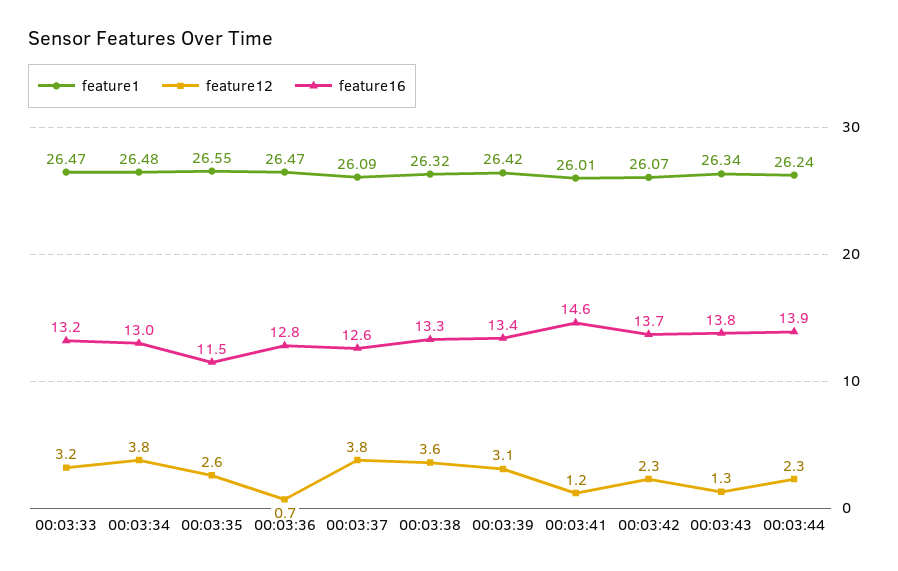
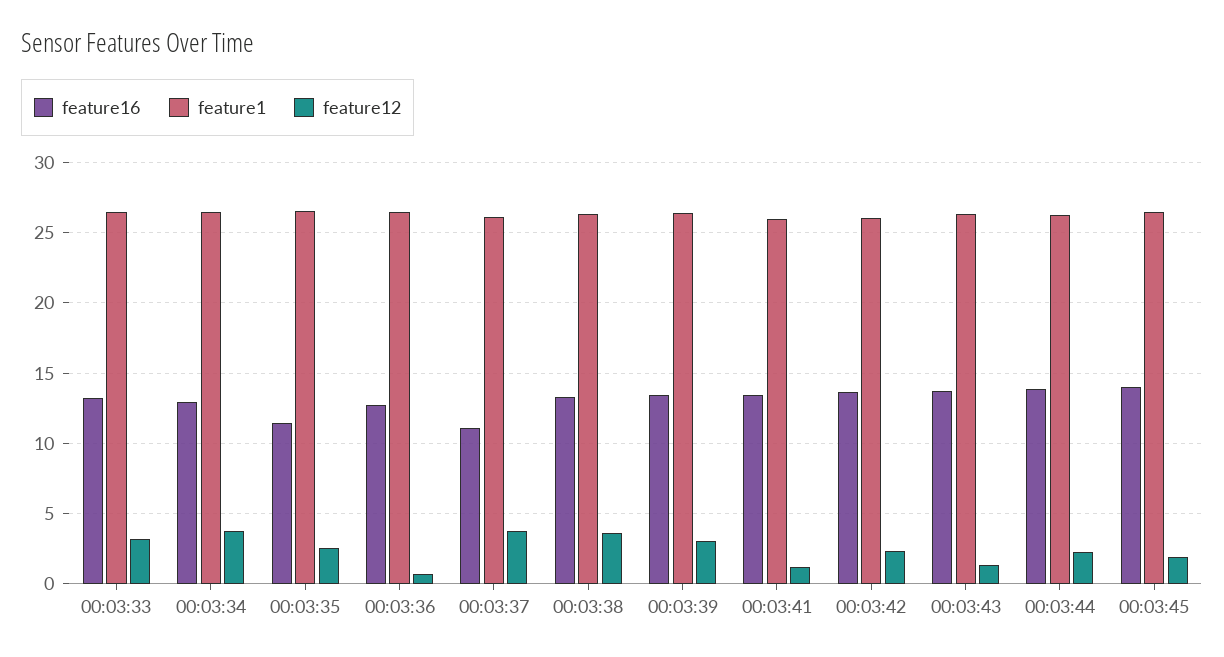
feature16, 00:03:37: 12.6 -> 11
feature16, 00:03:41: 14.6 -> 13.5
feature16, 00:03:45: none -> 14
feature1, 00:03:45: none -> 26.5
feature12, 00:03:45: none -> 2

